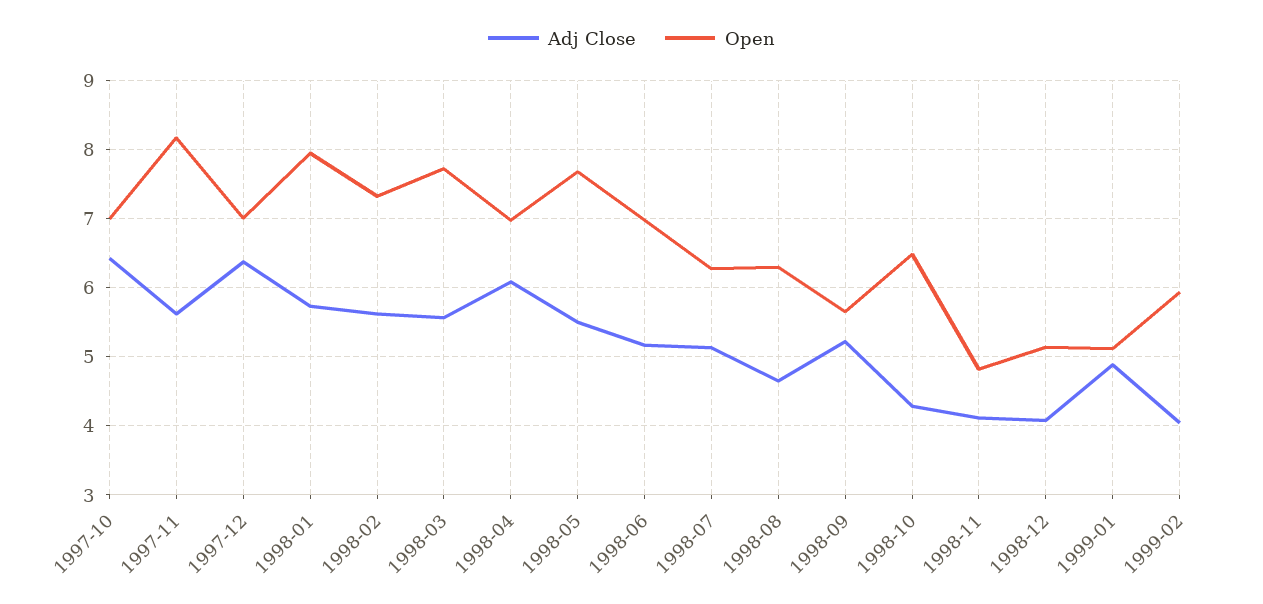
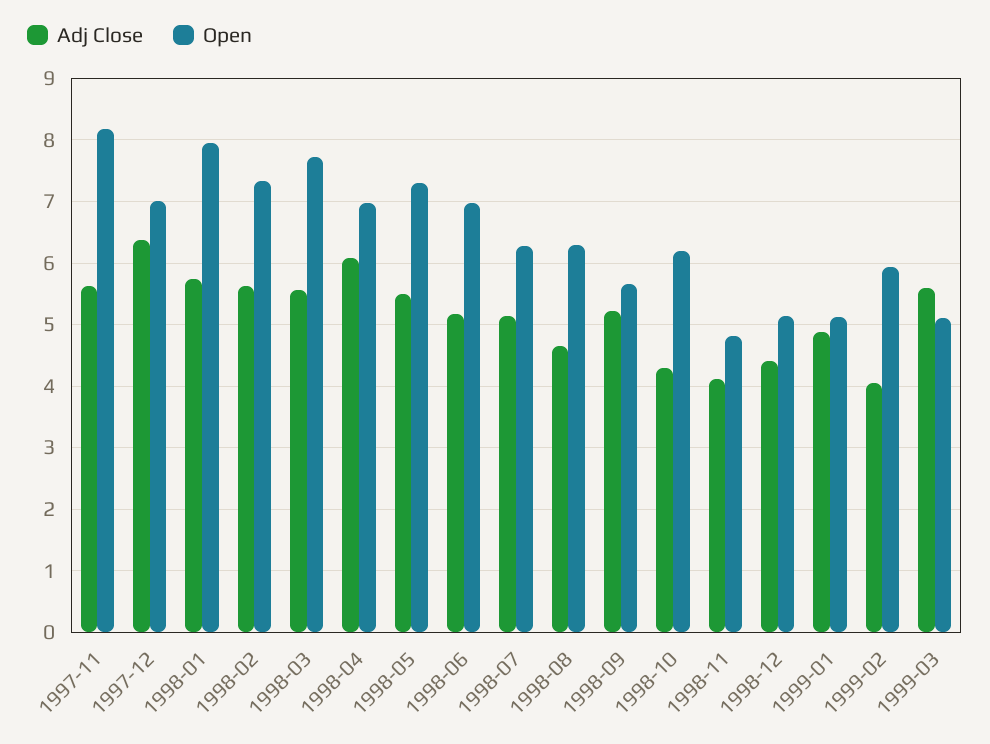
Adj Close, 1997-10: 6.4 -> none
Open, 1997-10: 7 -> none
Open, 1998-05: 7.7 -> 7.3
Open, 1998-10: 6.5 -> 6.2
Adj Close, 1998-12: 4.1 -> 4.4
Adj Close, 1999-03: none -> 5.6
Open, 1999-03: none -> 5.1

